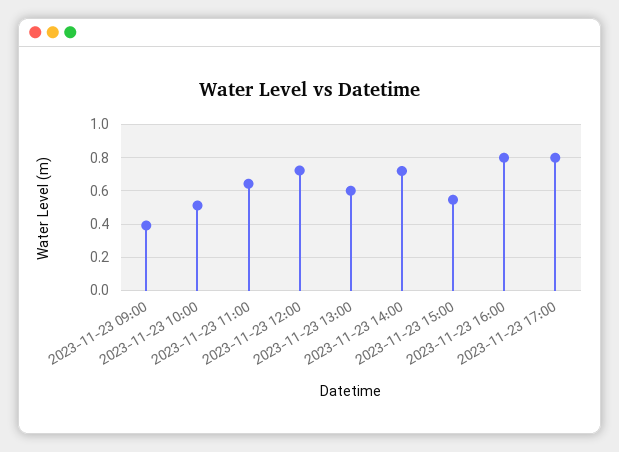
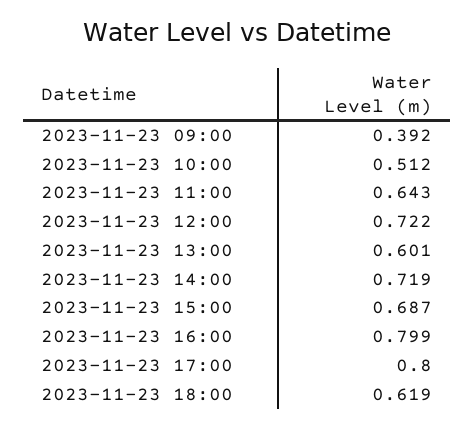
2023-11-23 15:00: 0.55 -> 0.687
2023-11-23 18:00: none -> 0.619

